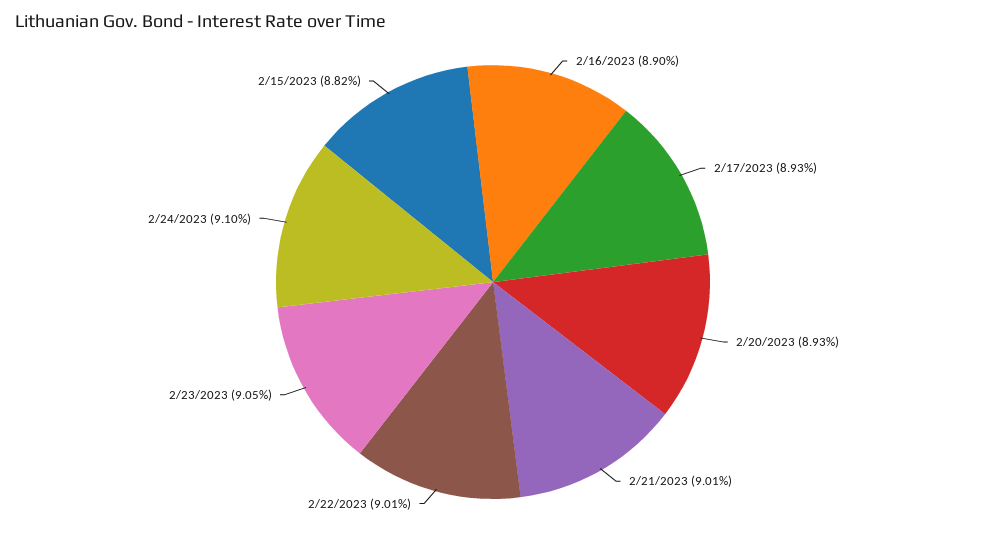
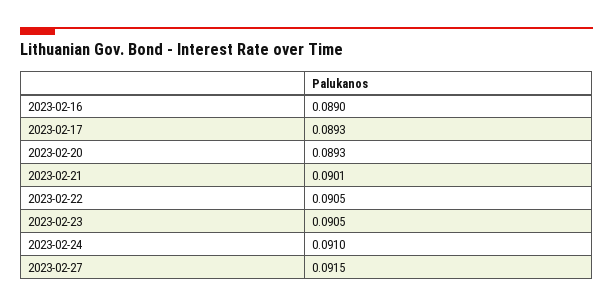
2/22/2023: 0.0901 -> 0.0905
2/15/2023: 0.0882 -> none
2023-02-27: none -> 0.0915

